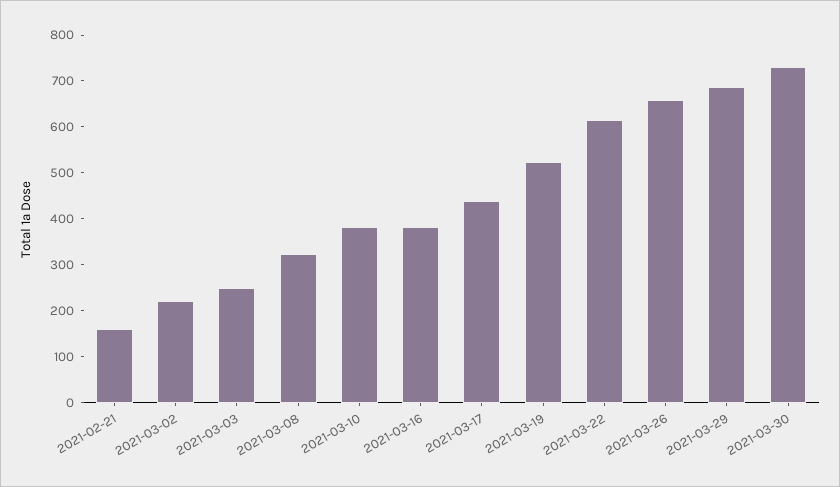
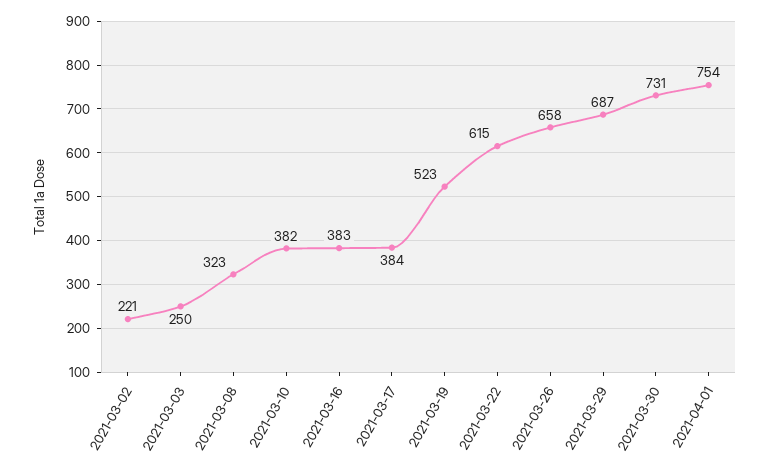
2021-02-21: 160 -> none
2021-03-17: 440 -> 384
2021-04-01: none -> 754

